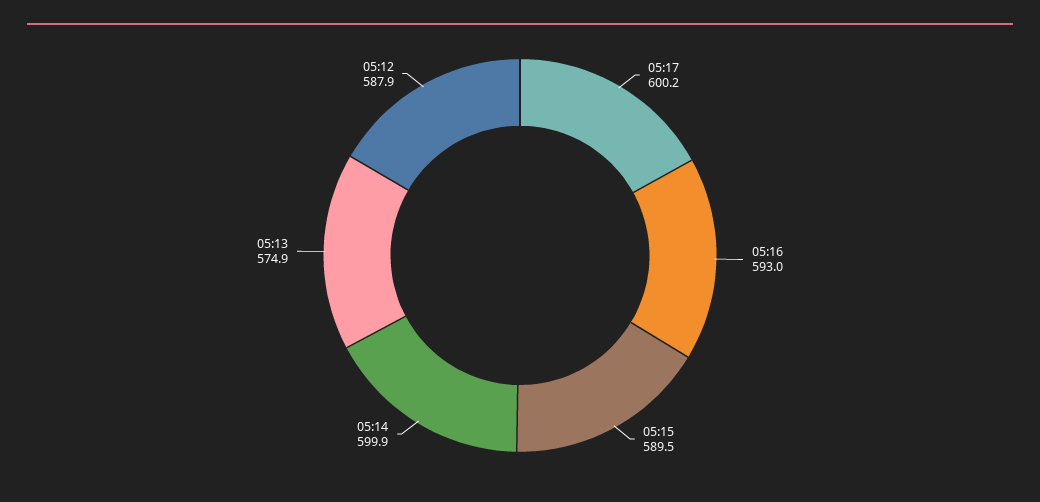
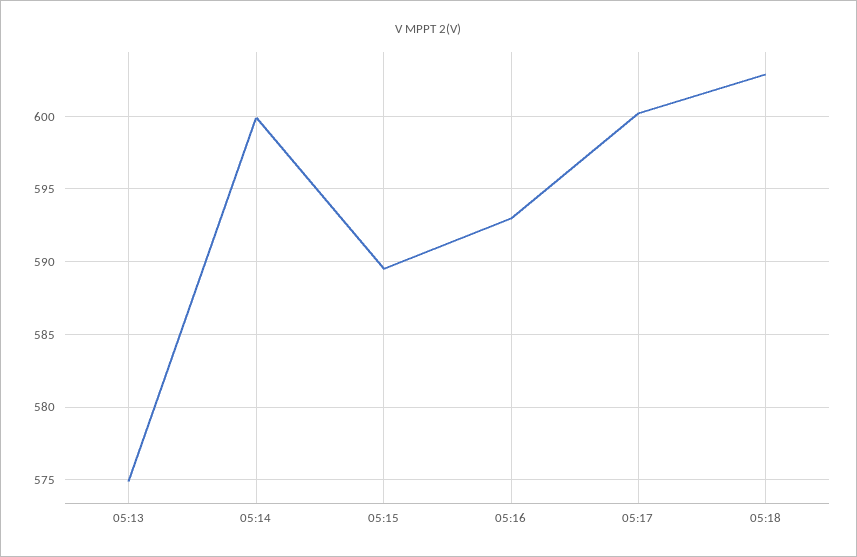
05:12: 587.9 -> none
05:18: none -> 603

